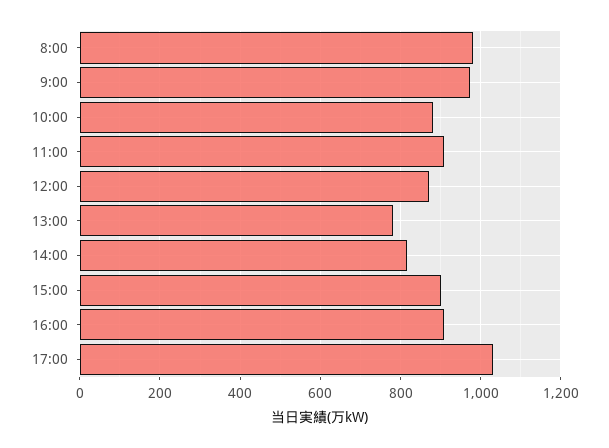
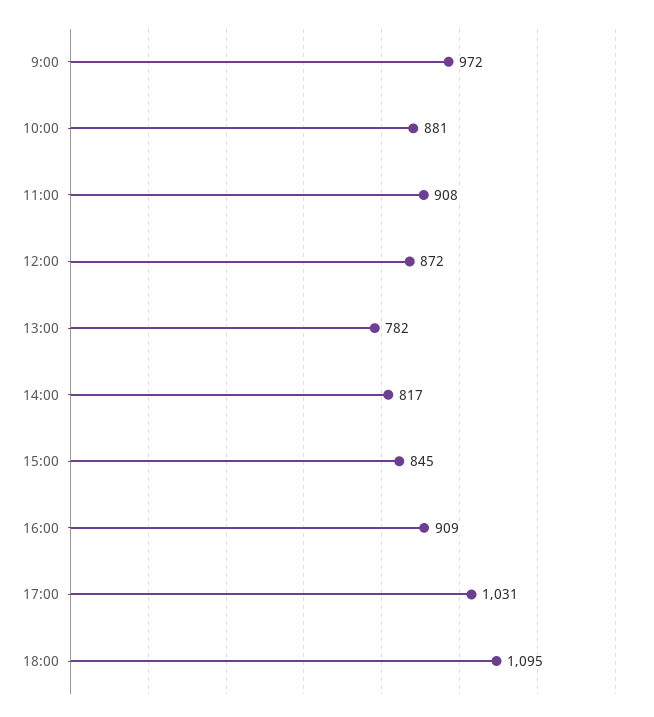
8:00: 980 -> none
15:00: 900 -> 845
18:00: none -> 1095

